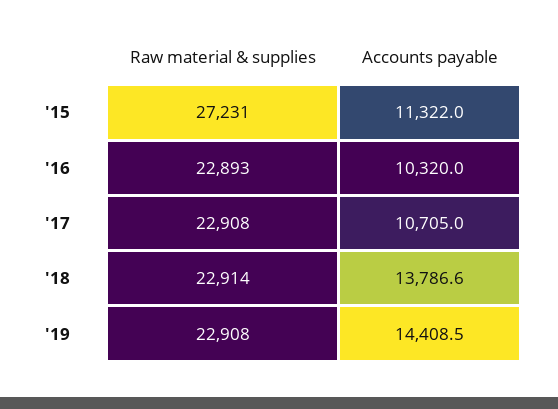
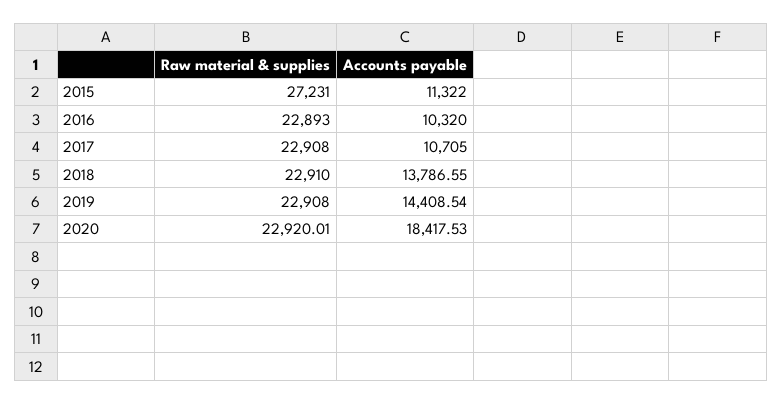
Raw material & supplies, '18: 22914 -> 22910
Raw material & supplies, 2020: none -> 22920.01
Accounts payable, 2020: none -> 18417.53

